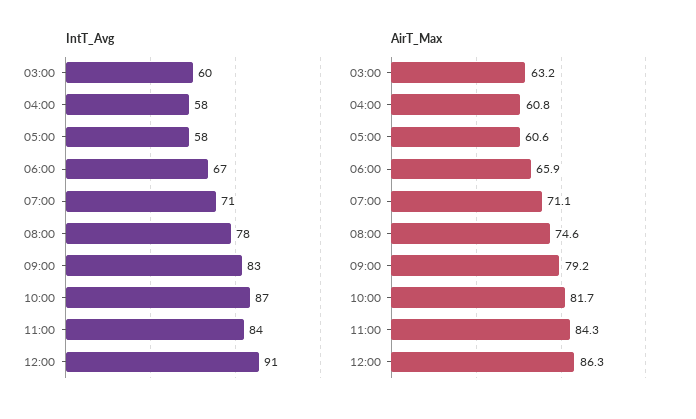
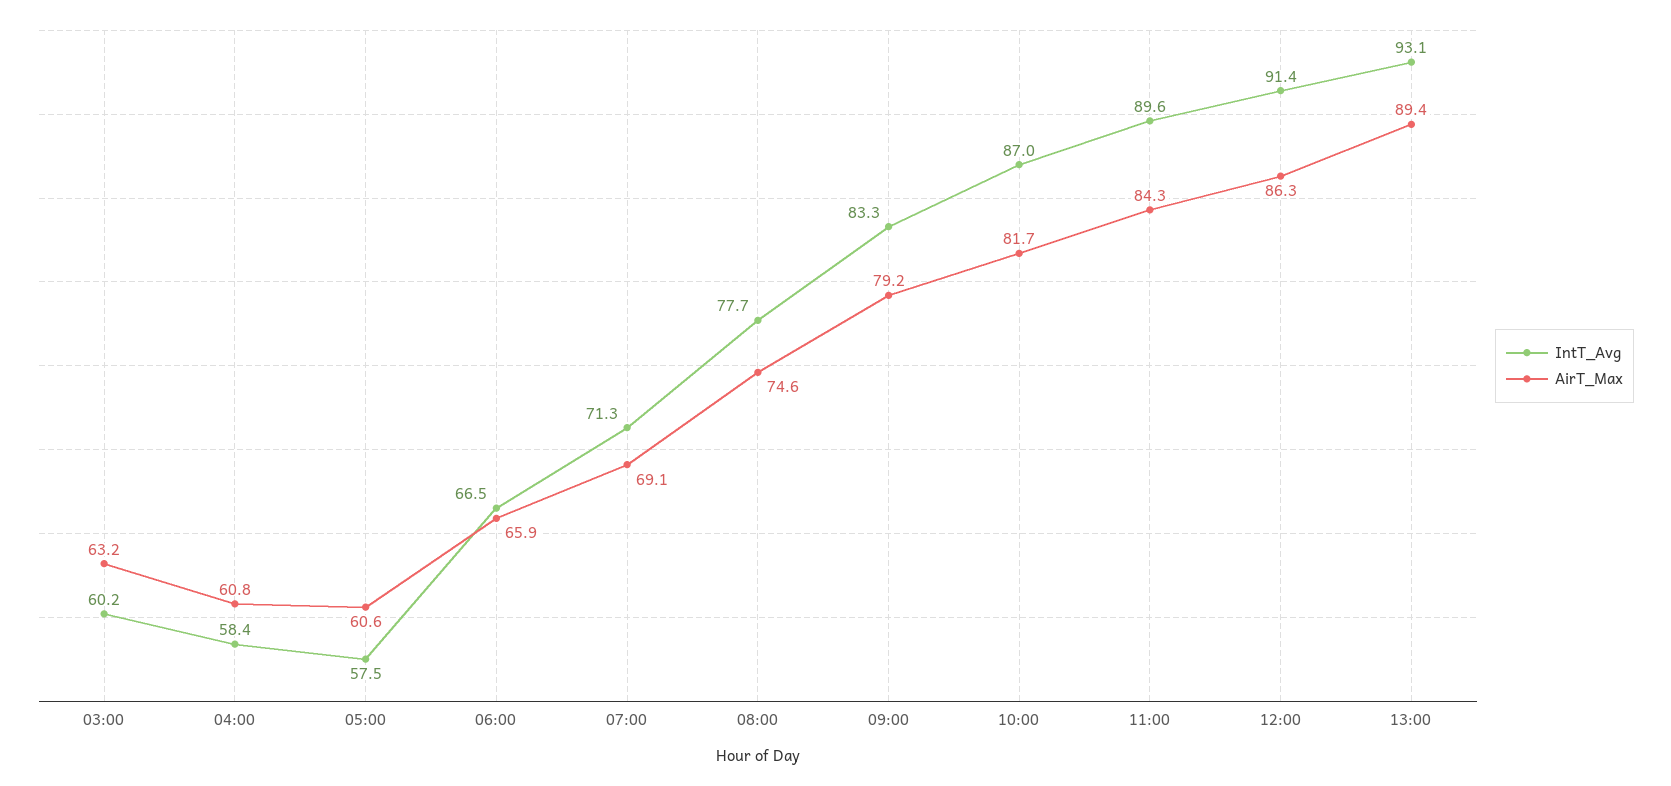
IntT_Avg, 11:00: 84 -> 89.6
AirT_Max, 07:00: 71.1 -> 69.1
IntT_Avg, 13:00: none -> 93.1
AirT_Max, 13:00: none -> 89.4

